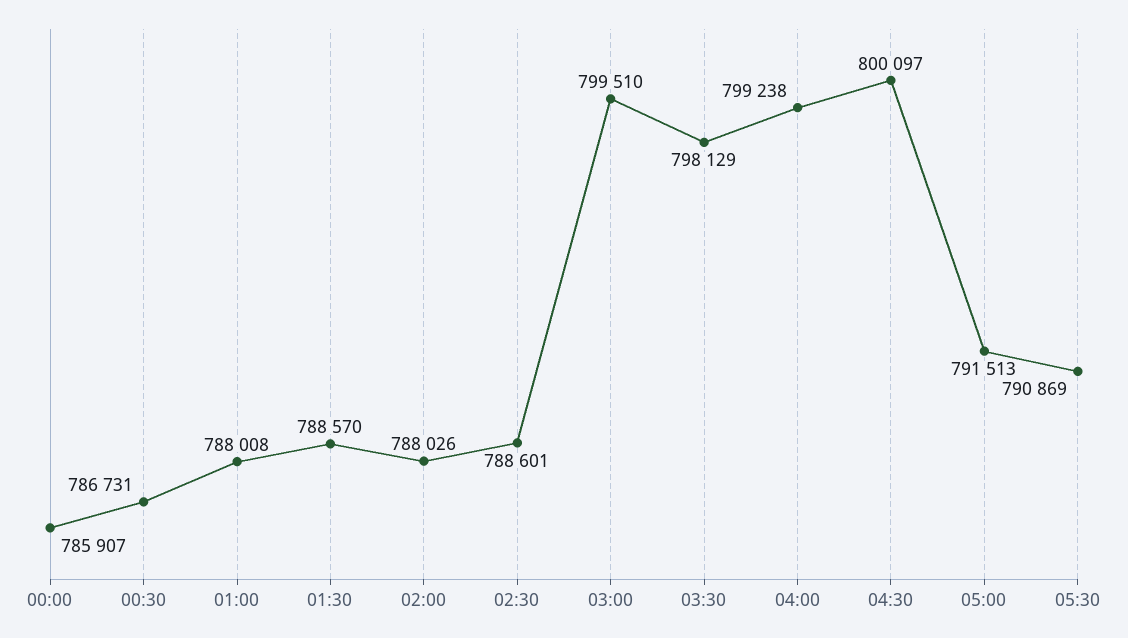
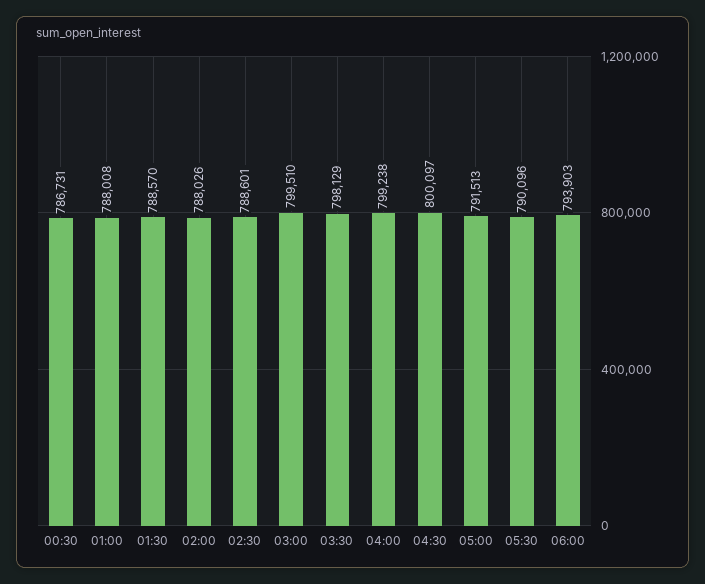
00:00: 785907 -> none
05:30: 790869 -> 790096
06:00: none -> 793903

